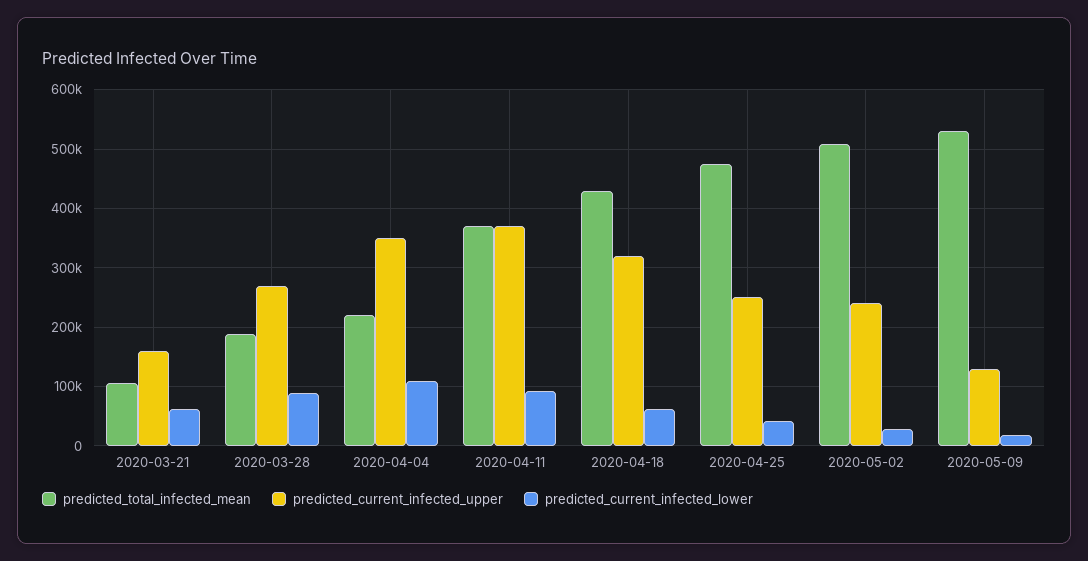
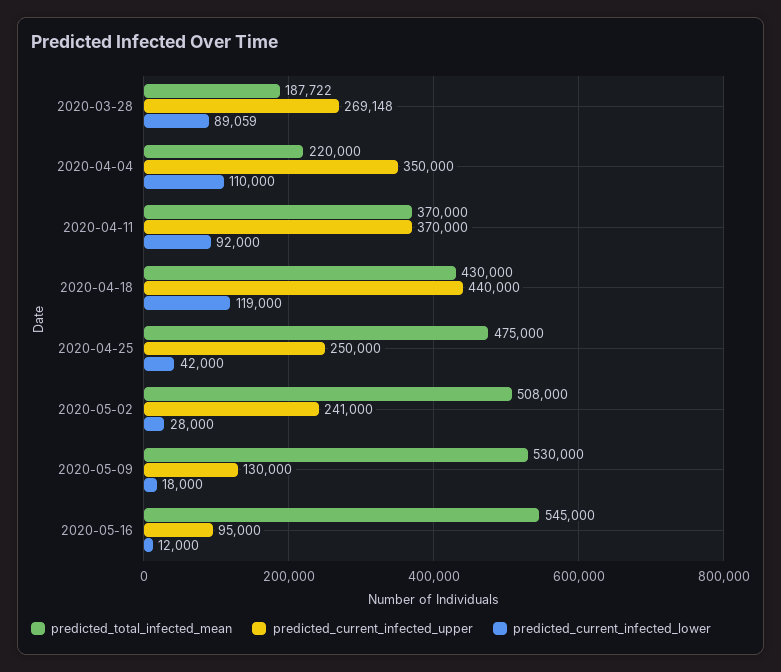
predicted_total_infected_mean, 2020-03-21: 100000 -> none
predicted_current_infected_upper, 2020-03-21: 160000 -> none
predicted_current_infected_lower, 2020-03-21: 60000 -> none
predicted_current_infected_upper, 2020-04-18: 320000 -> 440000
predicted_current_infected_lower, 2020-04-18: 60000 -> 119000
predicted_total_infected_mean, 2020-05-16: none -> 545000
predicted_current_infected_upper, 2020-05-16: none -> 95000
predicted_current_infected_lower, 2020-05-16: none -> 12000

